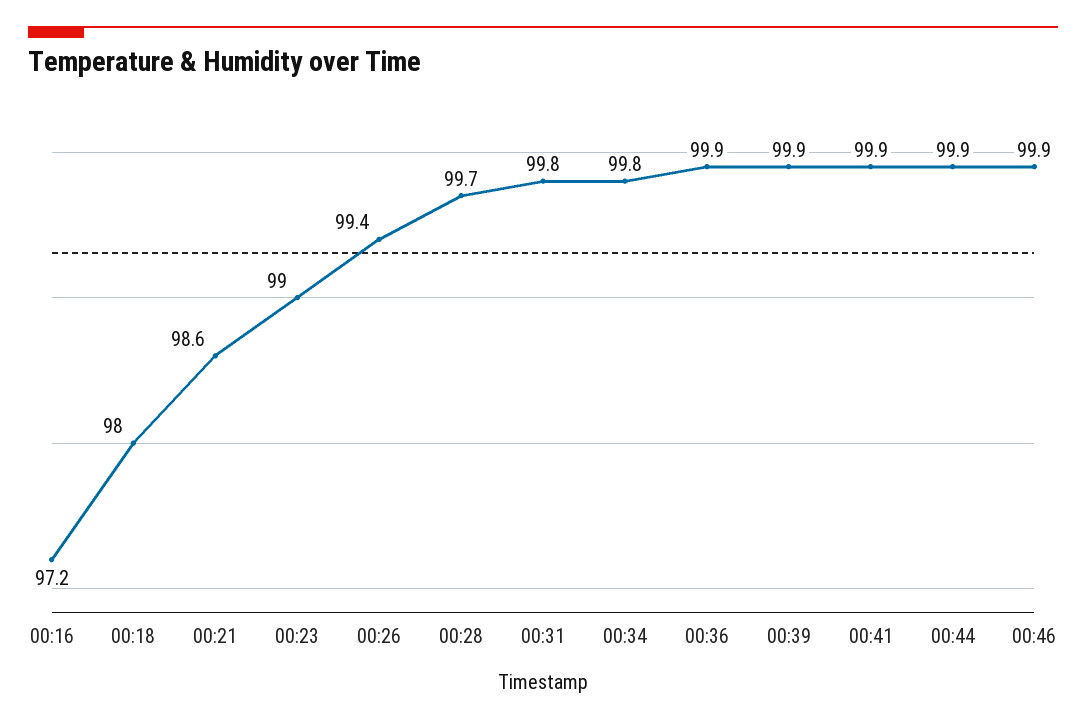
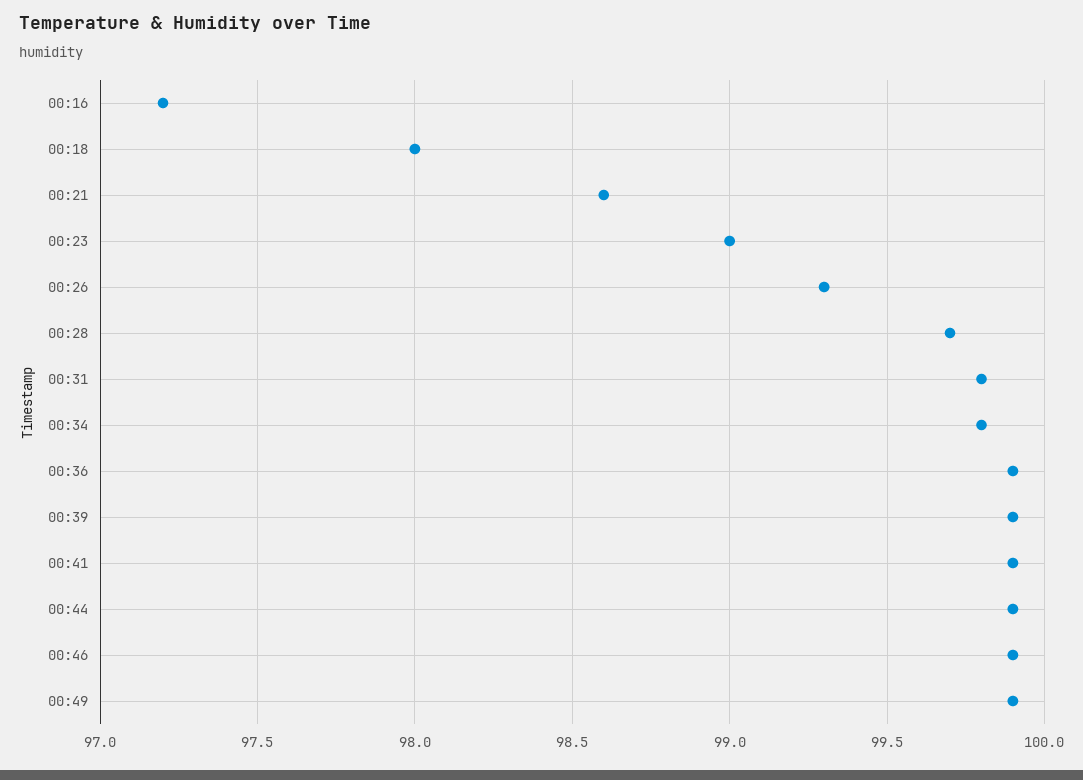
00:26: 99.4 -> 99.3
00:49: none -> 99.9

